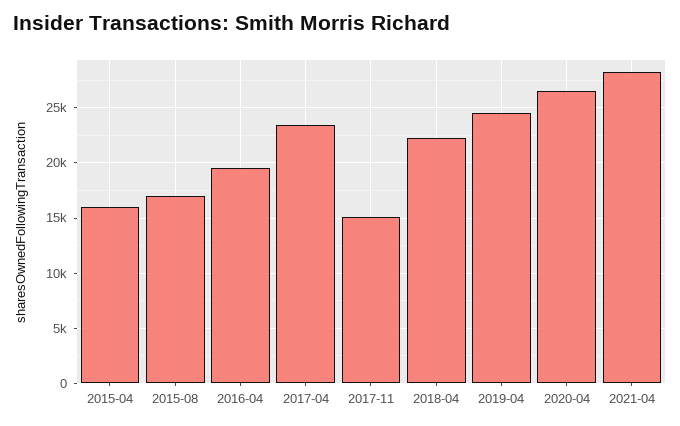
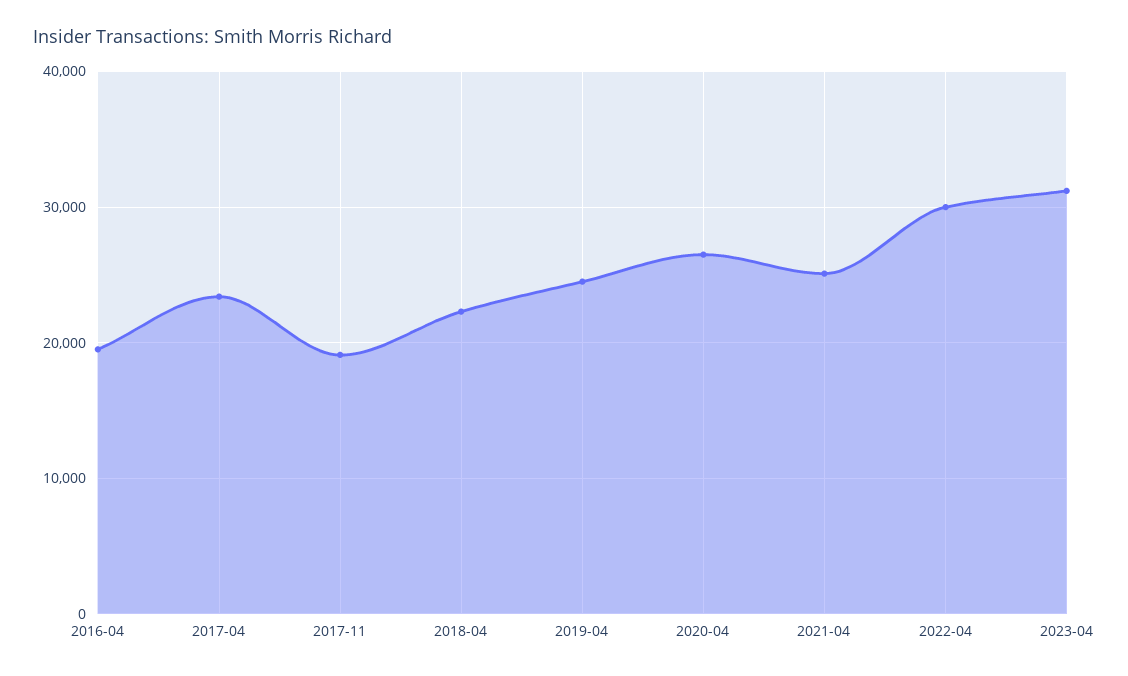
2015-04: 16000 -> none
2015-08: 17000 -> none
2017-11: 15000 -> 19000
2021-04: 28000 -> 25000
2022-04: none -> 30000
2023-04: none -> 31000

